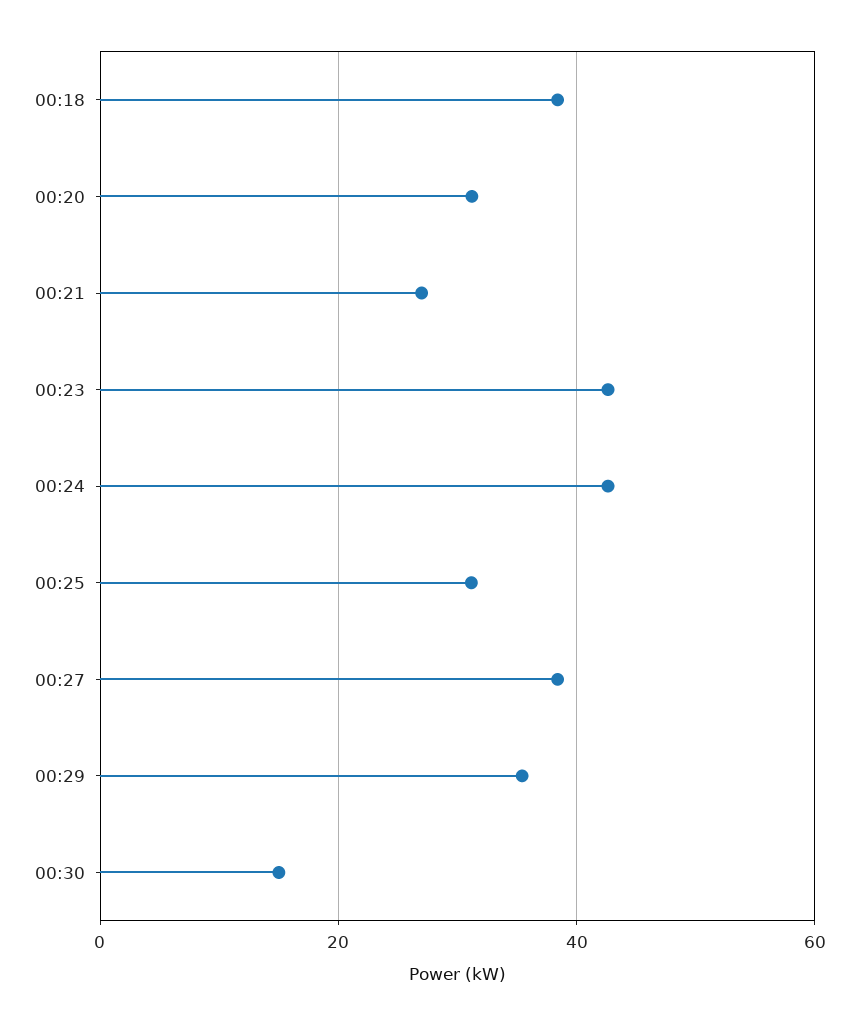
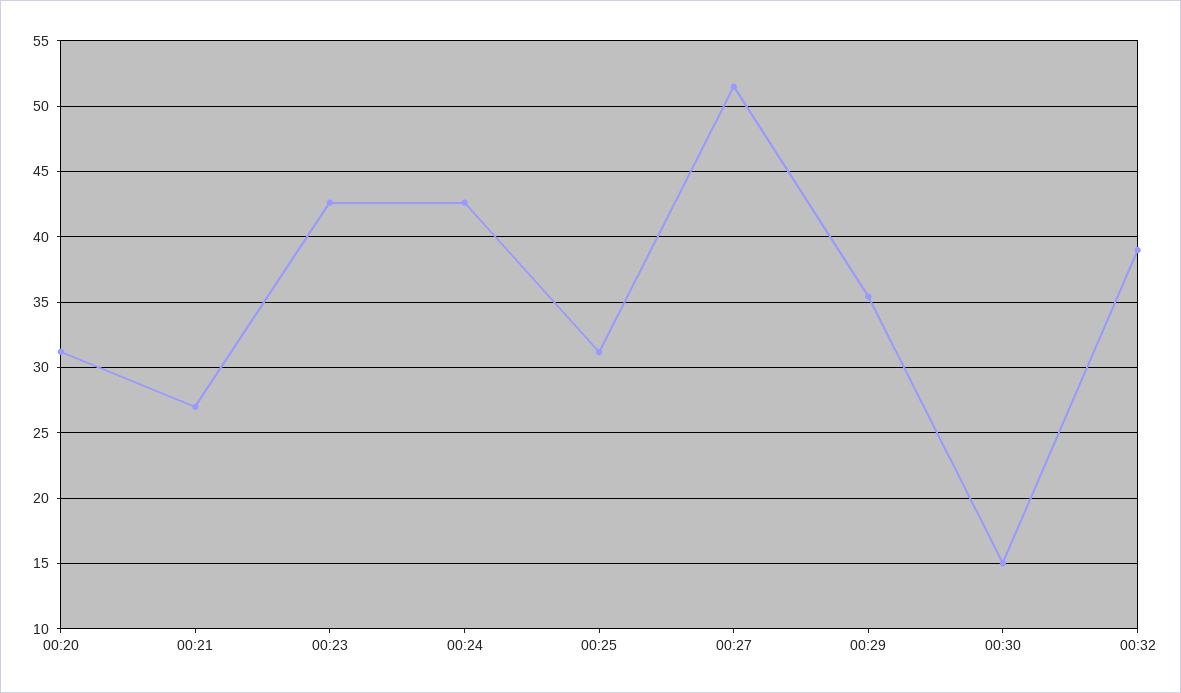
00:18: 38 -> none
00:27: 38 -> 51.5
00:32: none -> 39

